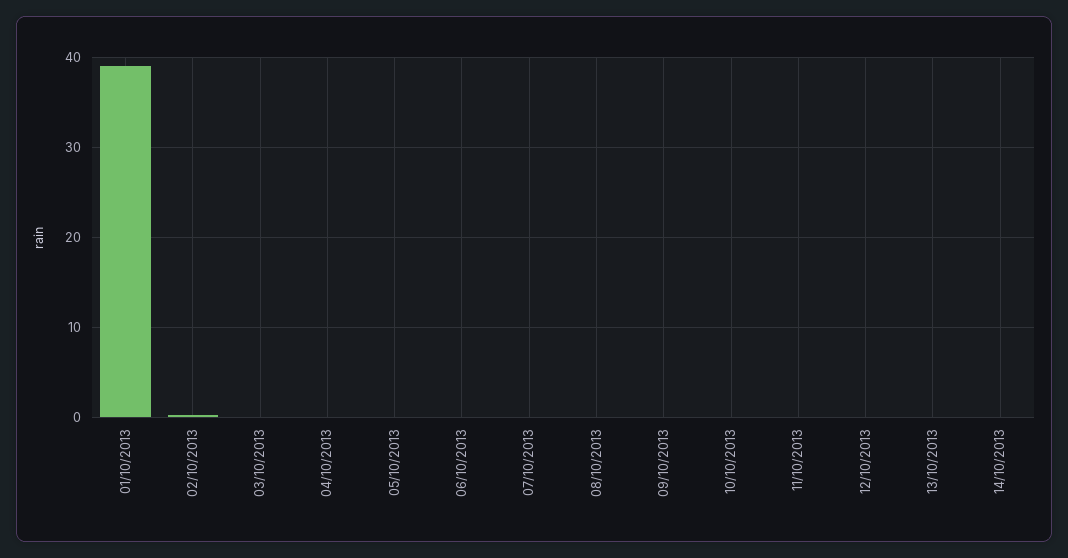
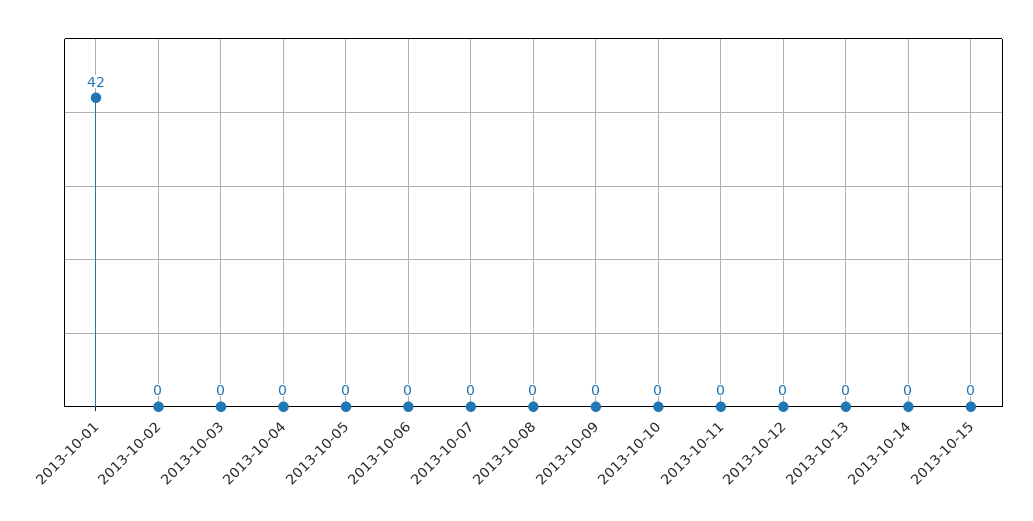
01/10/2013: 39 -> 42
2013-10-15: none -> 0

